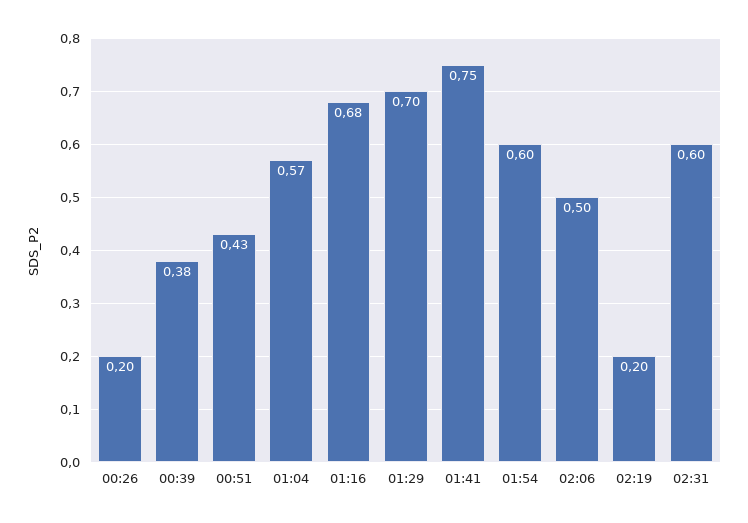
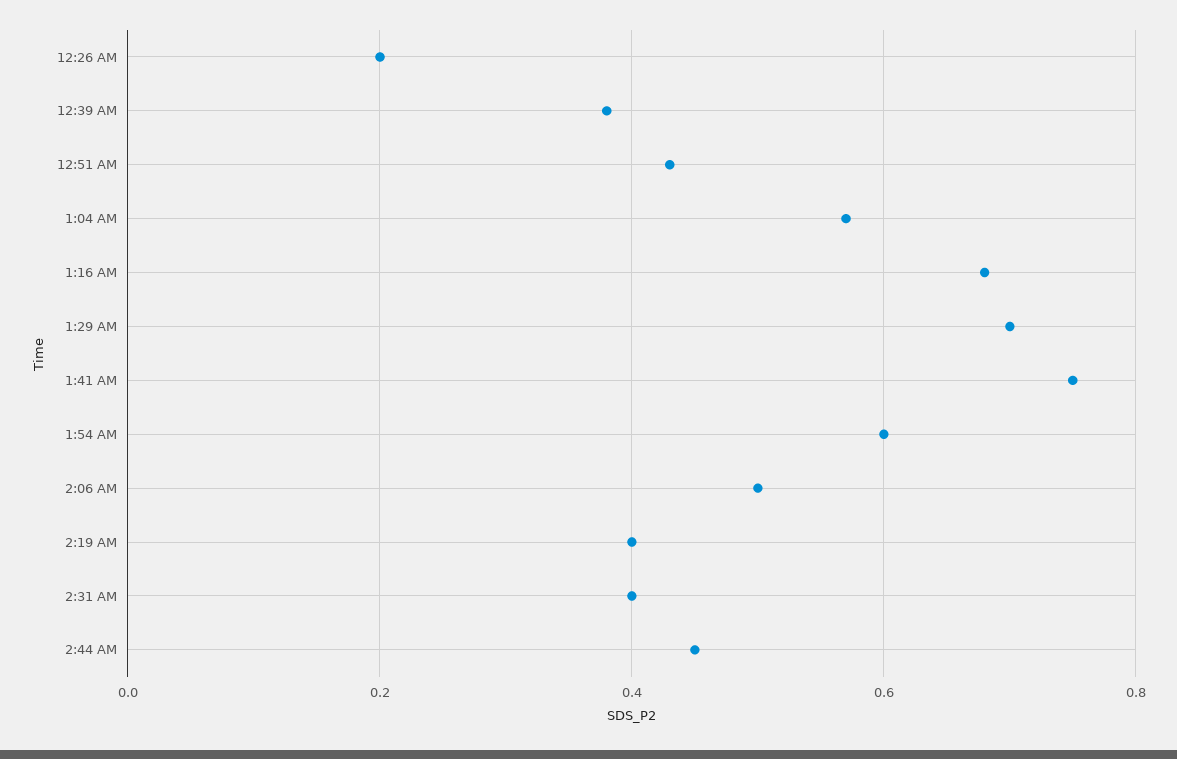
02:19: 0.2 -> 0.4
02:31: 0.6 -> 0.4
2:44 AM: none -> 0.45

